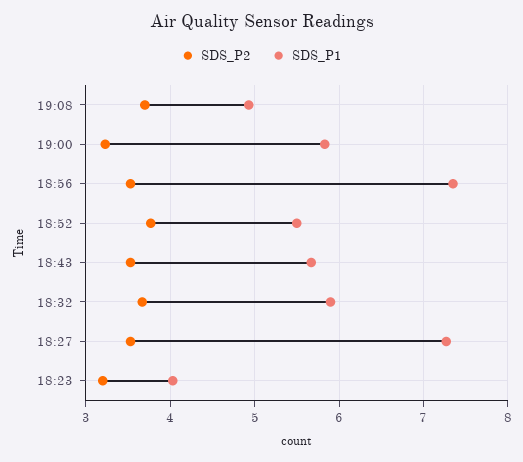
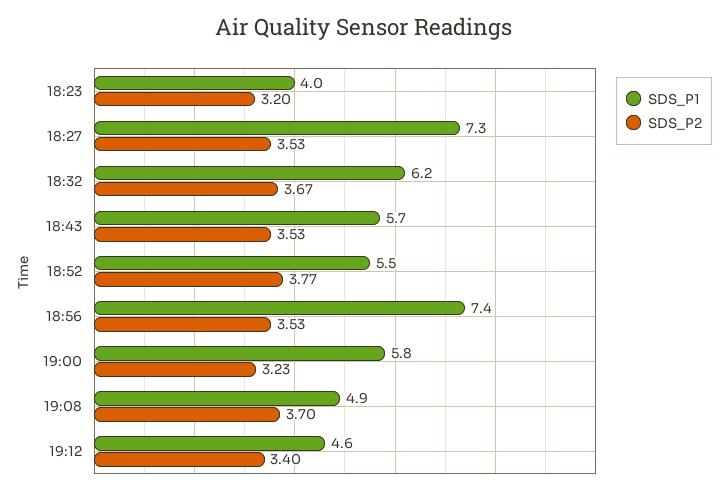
SDS_P1, 18:32: 5.9 -> 6.2
SDS_P1, 19:12: none -> 4.6
SDS_P2, 19:12: none -> 3.4

